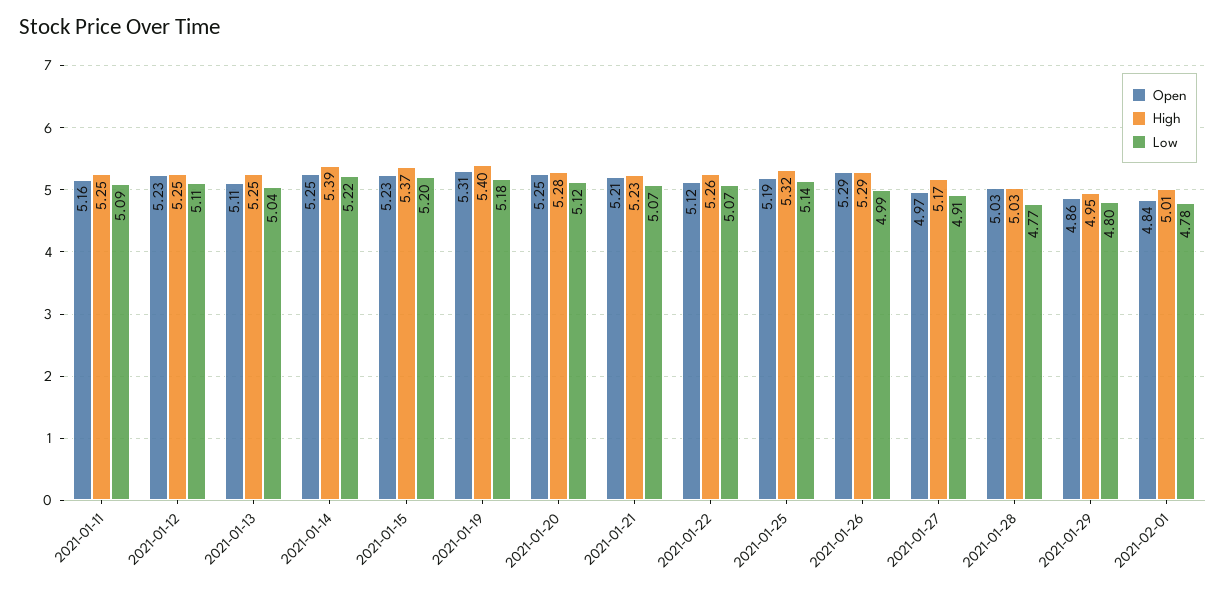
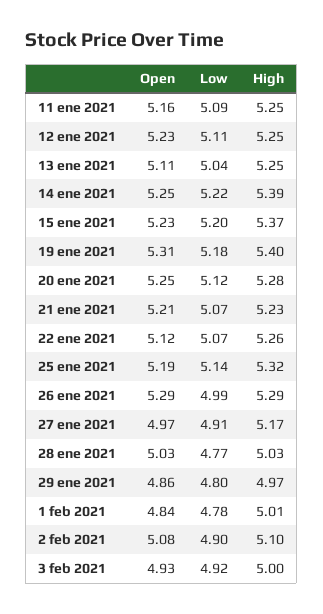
High, 2021-01-29: 4.95 -> 4.97
Open, 2 feb 2021: none -> 5.08
Low, 2 feb 2021: none -> 4.9
High, 2 feb 2021: none -> 5.1
Open, 3 feb 2021: none -> 4.93
Low, 3 feb 2021: none -> 4.92
High, 3 feb 2021: none -> 5

